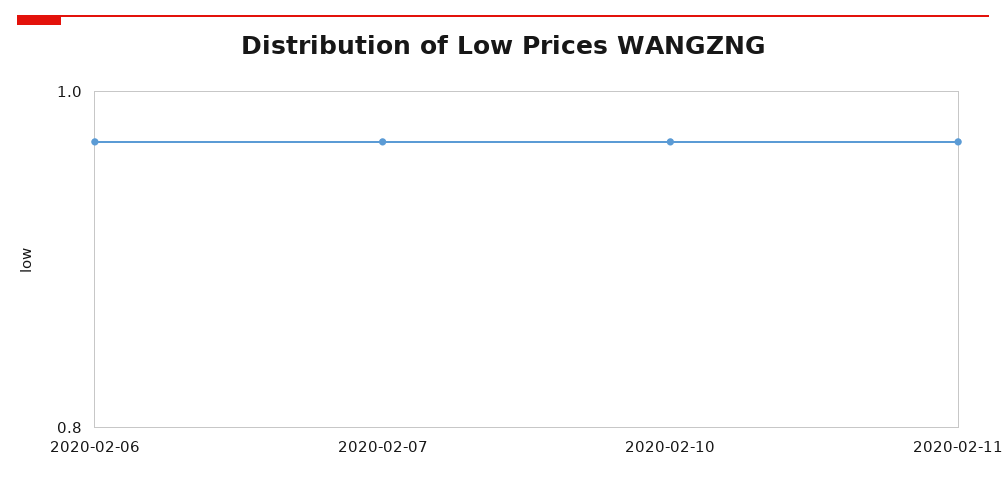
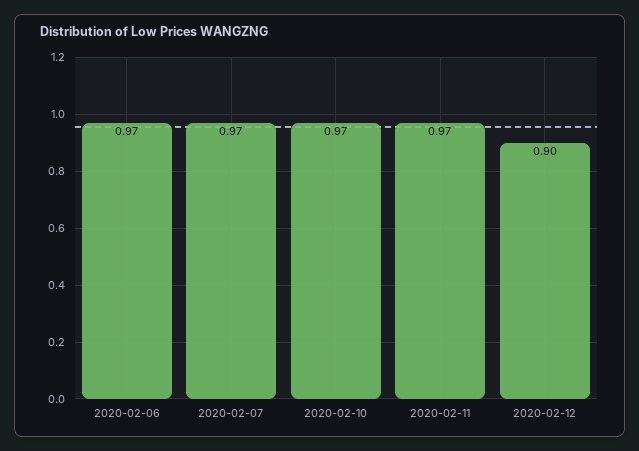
2020-02-12: none -> 0.9

